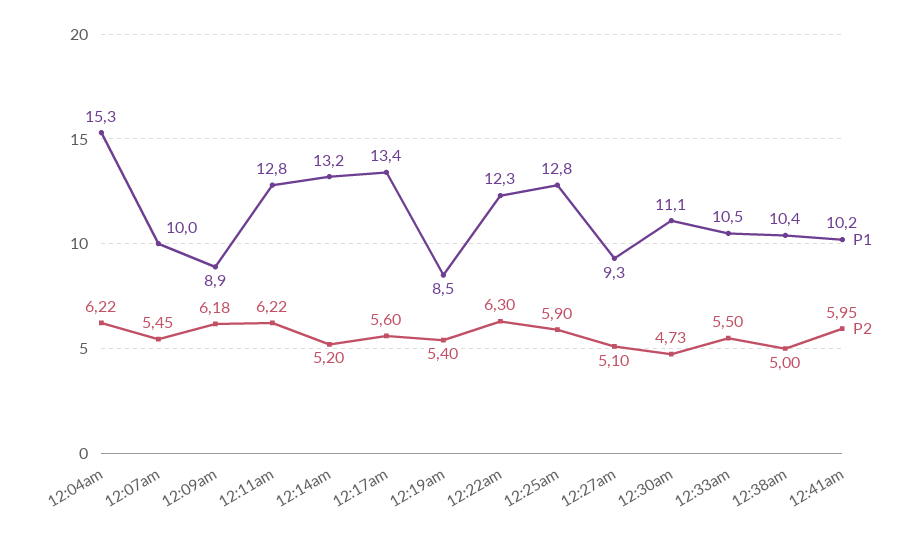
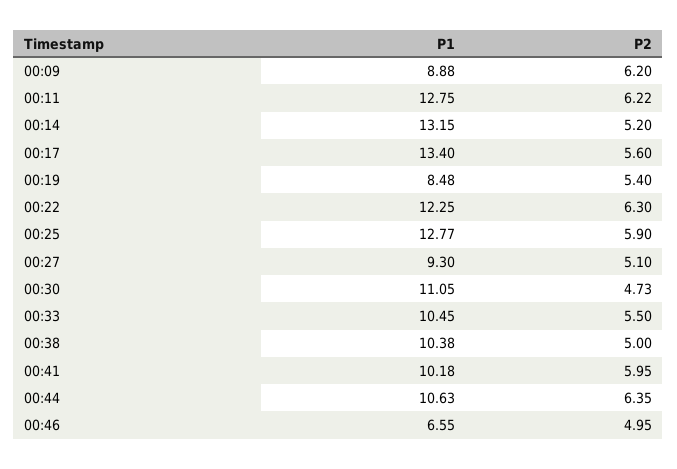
P1, 12:04am: 15.3 -> none
P2, 12:04am: 6.22 -> none
P1, 12:07am: 10 -> none
P2, 12:07am: 5.45 -> none
P2, 12:09am: 6.18 -> 6.2
P1, 00:44: none -> 10.63
P2, 00:44: none -> 6.35
P1, 00:46: none -> 6.55
P2, 00:46: none -> 4.95

